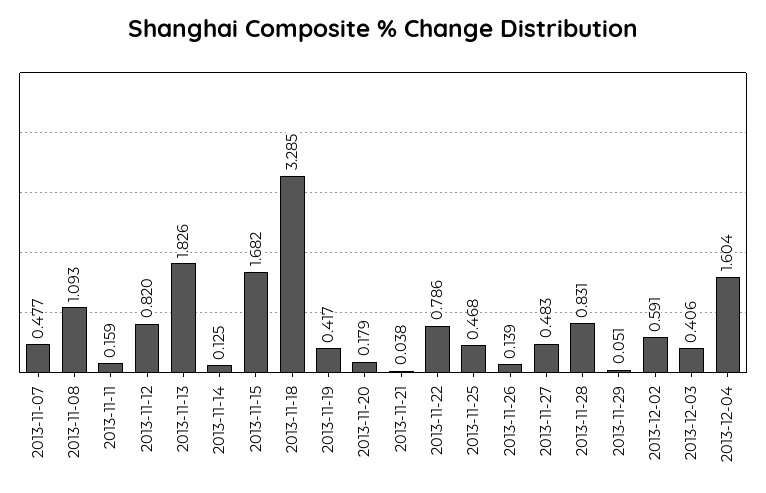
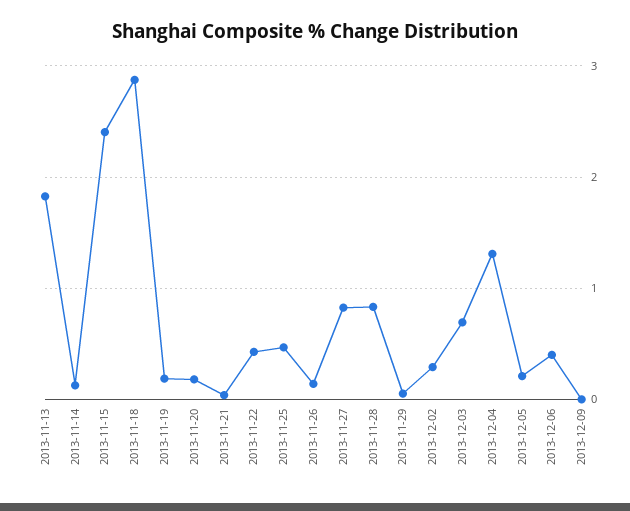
2013-11-07: 0.477 -> none
2013-11-08: 1.093 -> none
2013-11-11: 0.159 -> none
2013-11-12: 0.82 -> none
2013-11-15: 1.682 -> 2.4
2013-11-18: 3.285 -> 2.9
2013-11-19: 0.417 -> 0.2
2013-11-22: 0.786 -> 0.4
2013-11-27: 0.483 -> 0.8
2013-12-02: 0.591 -> 0.3
2013-12-03: 0.406 -> 0.7
2013-12-04: 1.604 -> 1.3
2013-12-05: none -> 0.2
2013-12-06: none -> 0.4
2013-12-09: none -> 0

